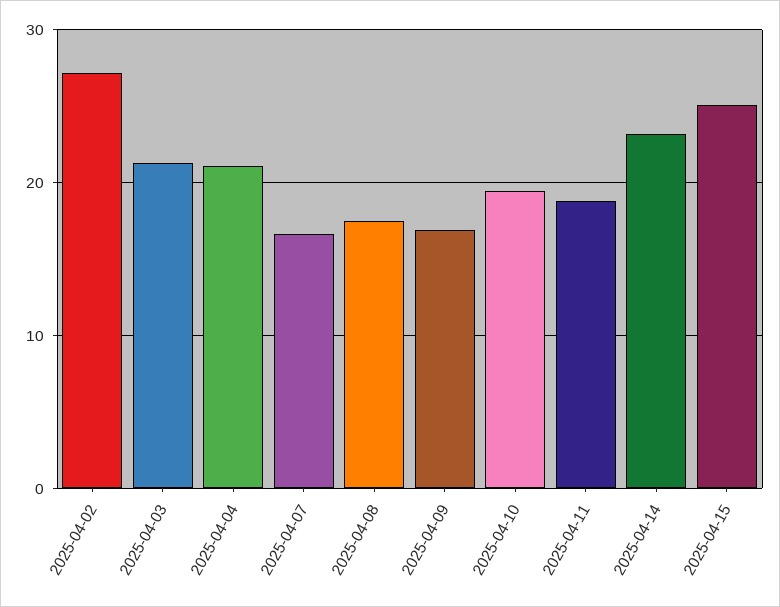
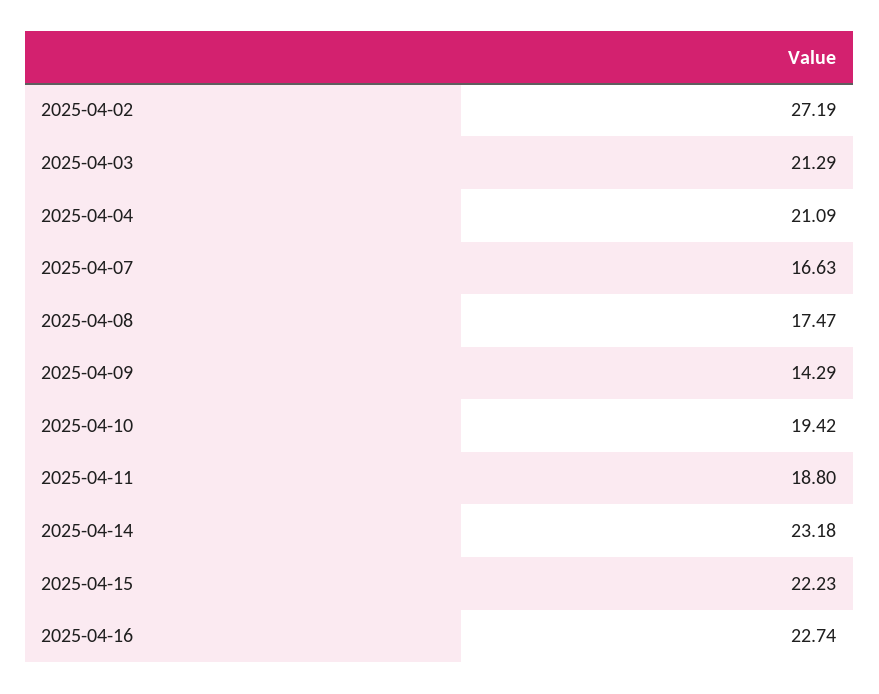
2025-04-09: 17 -> 14.29
2025-04-15: 25 -> 22.23
2025-04-16: none -> 22.74

